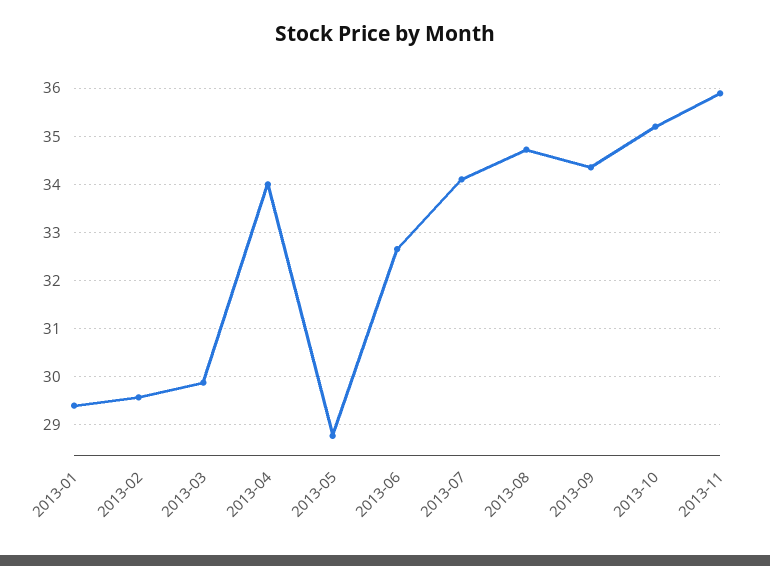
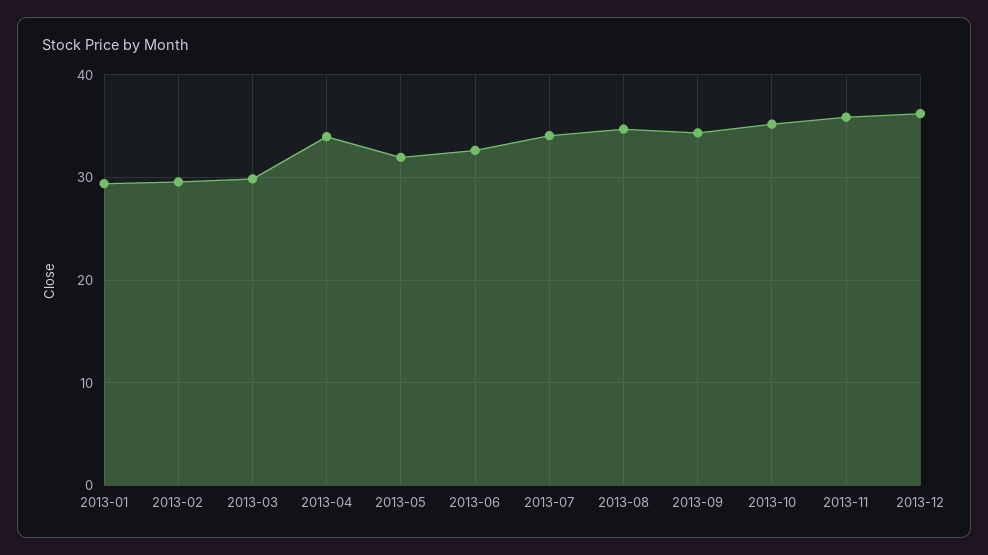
2013-05: 28.8 -> 32
2013-12: none -> 36

